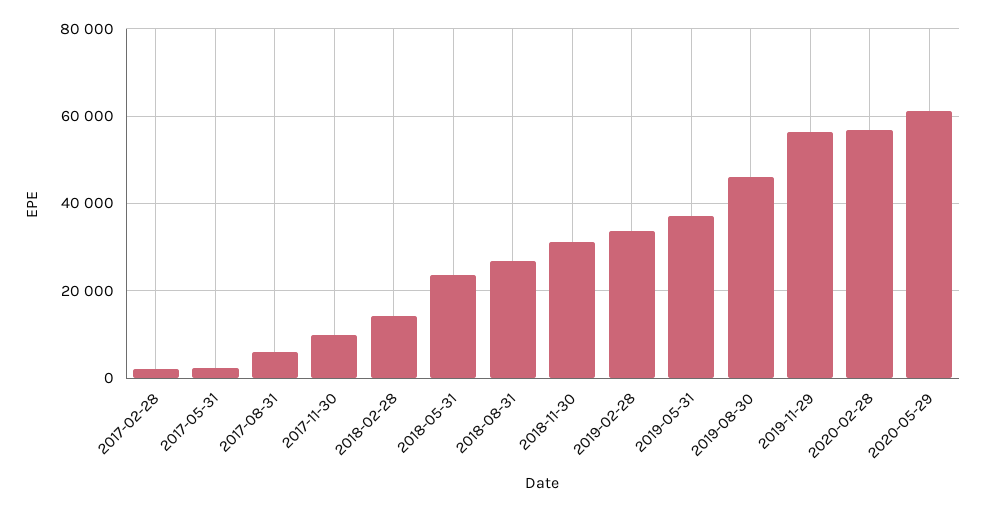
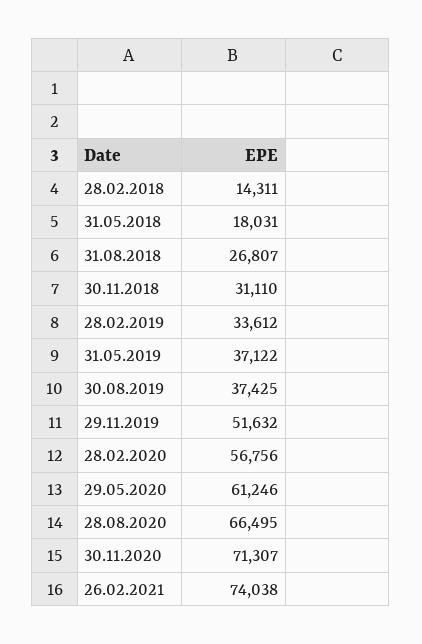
2017-02-28: 2000 -> none
2017-05-31: 2000 -> none
2017-08-31: 6000 -> none
2017-11-30: 10000 -> none
2018-05-31: 24000 -> 18031
2019-08-30: 46000 -> 37425
2019-11-29: 56000 -> 51632
28.08.2020: none -> 66495
30.11.2020: none -> 71307
26.02.2021: none -> 74038

